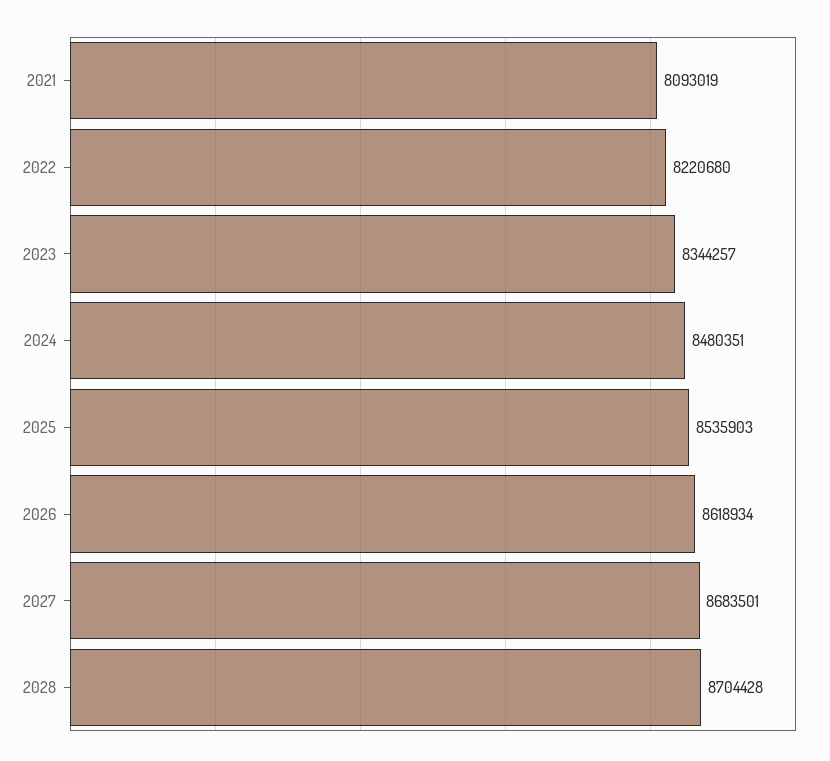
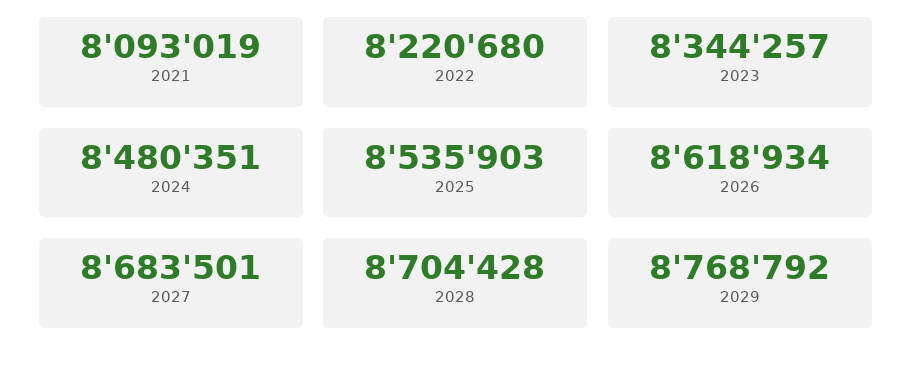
2029: none -> 8768792

